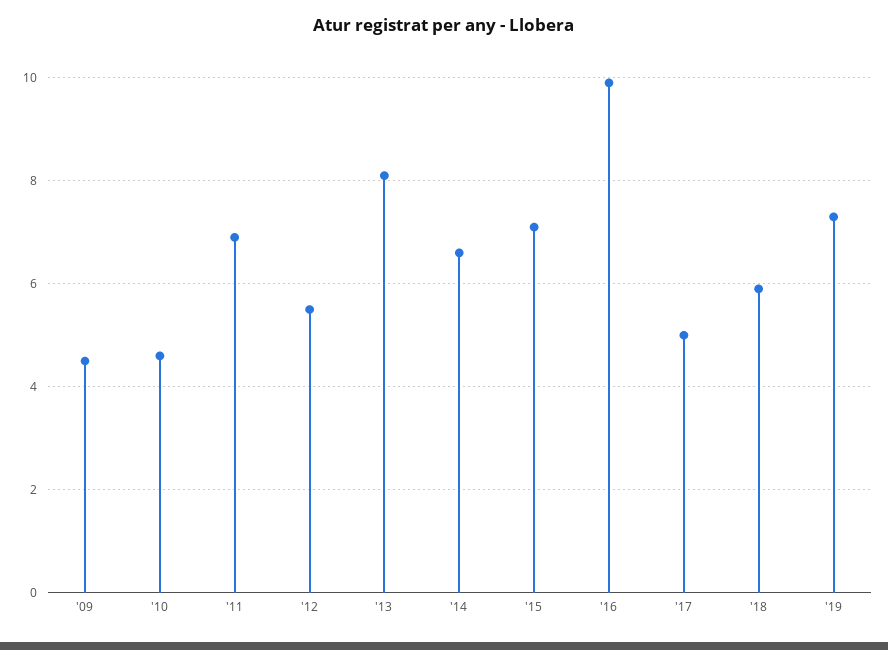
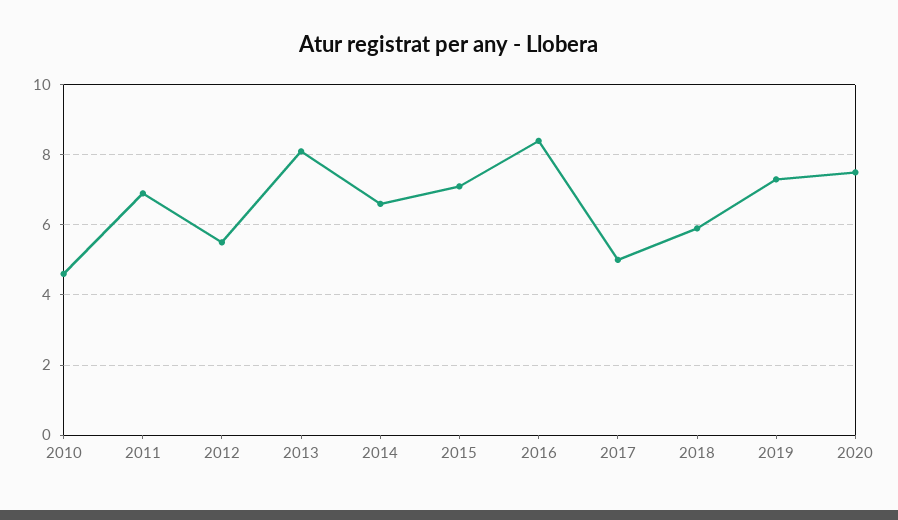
'09: 4.5 -> none
'16: 10 -> 8.5
2020: none -> 7.5

